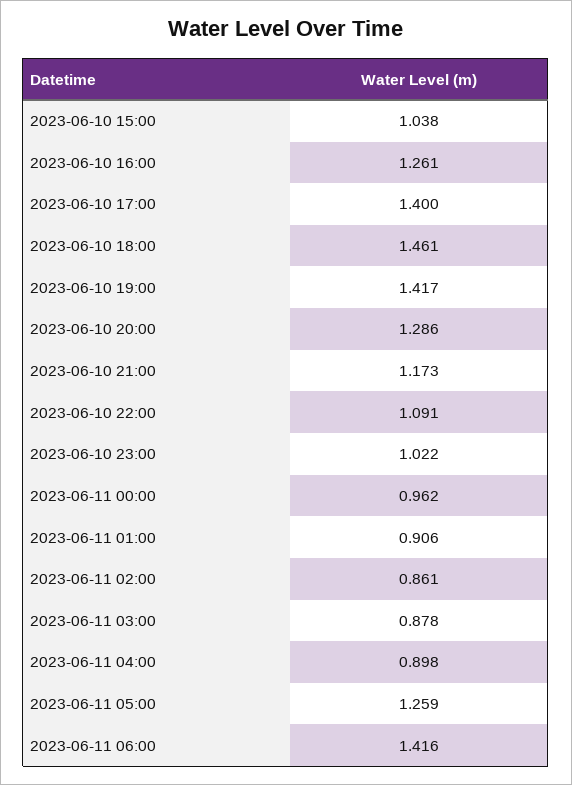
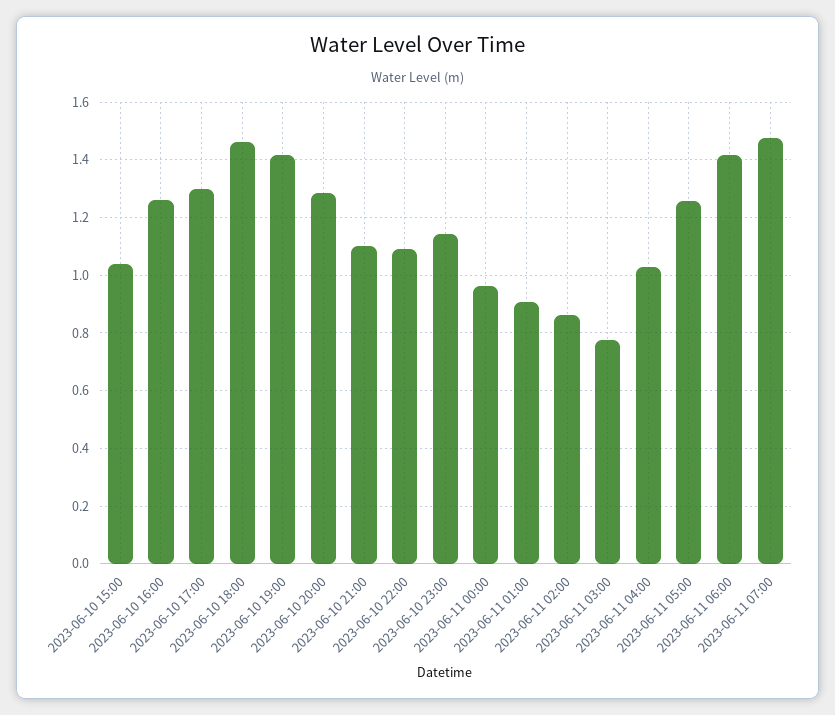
2023-06-10 17:00: 1.4 -> 1.3
2023-06-10 21:00: 1.173 -> 1.1
2023-06-10 23:00: 1.022 -> 1.15
2023-06-11 03:00: 0.878 -> 0.775
2023-06-11 04:00: 0.898 -> 1.025
2023-06-11 07:00: none -> 1.475

